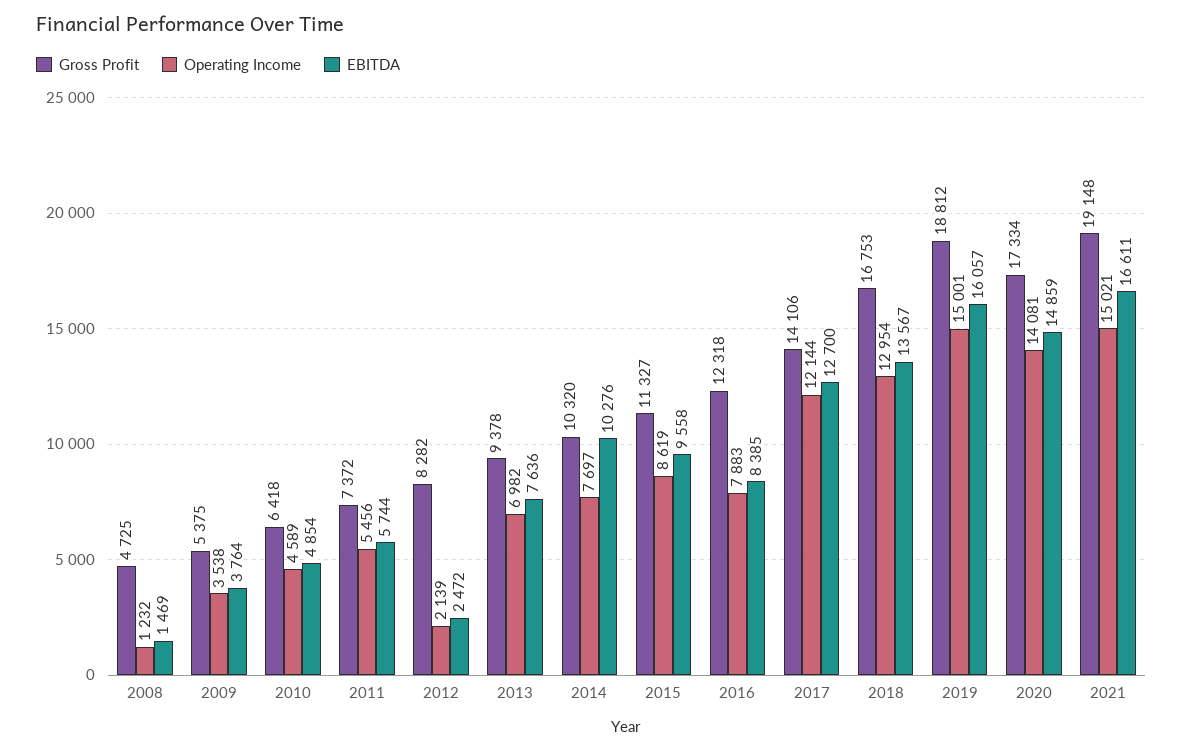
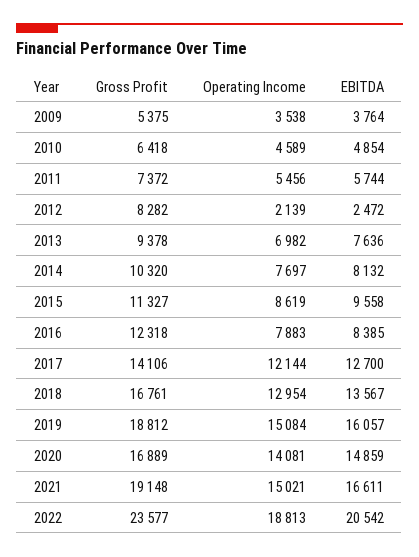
Gross Profit, 2008: 4725 -> none
Operating Income, 2008: 1232 -> none
EBITDA, 2008: 1469 -> none
EBITDA, 2014: 10276 -> 8132
Gross Profit, 2018: 16753 -> 16761
Operating Income, 2019: 15001 -> 15084
Gross Profit, 2020: 17334 -> 16889
Gross Profit, 2022: none -> 23577
Operating Income, 2022: none -> 18813
EBITDA, 2022: none -> 20542

